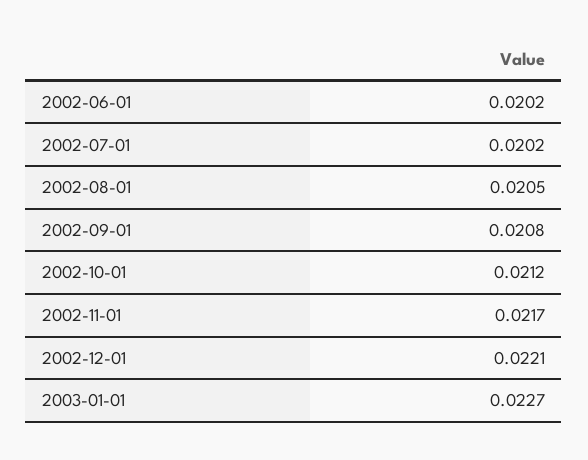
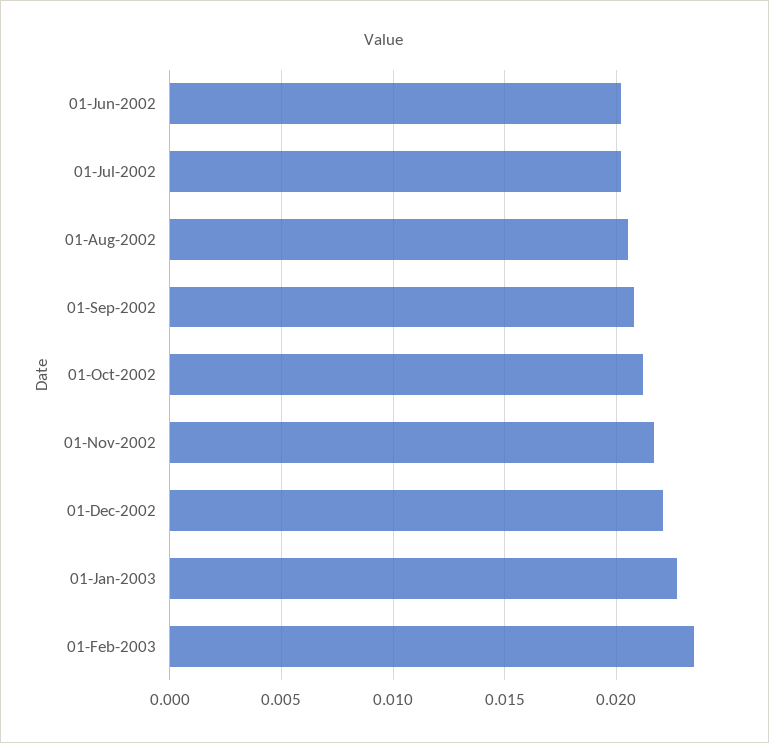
01-Feb-2003: none -> 0.0235

